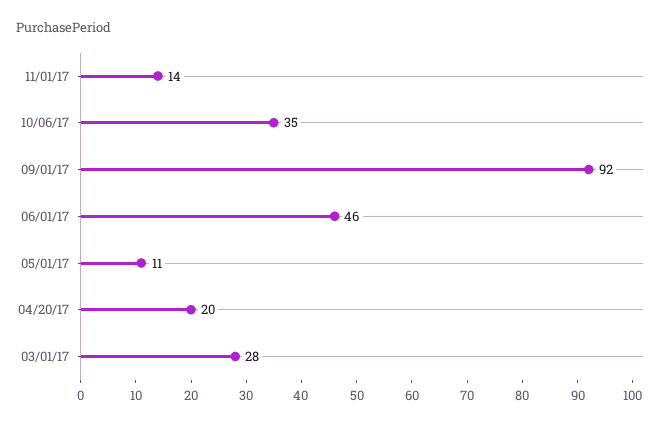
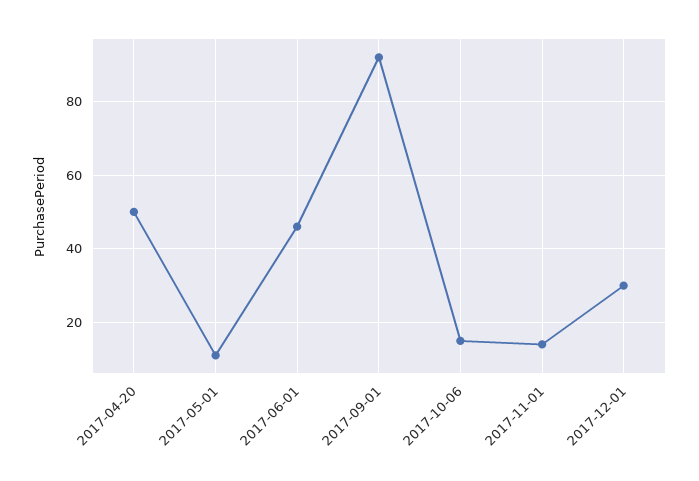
10/06/17: 35 -> 15
04/20/17: 20 -> 50
03/01/17: 28 -> none
2017-12-01: none -> 30

